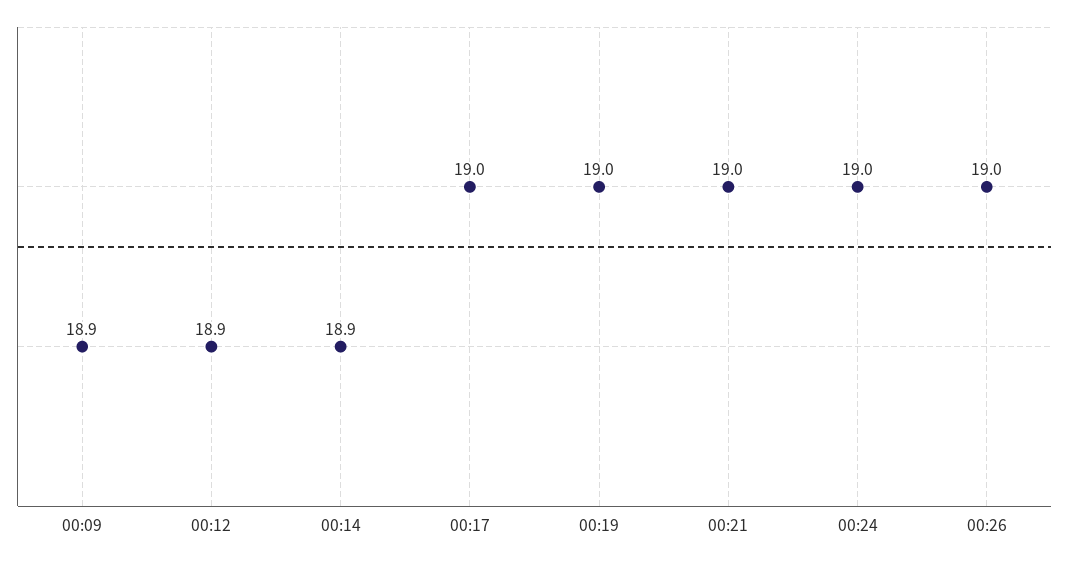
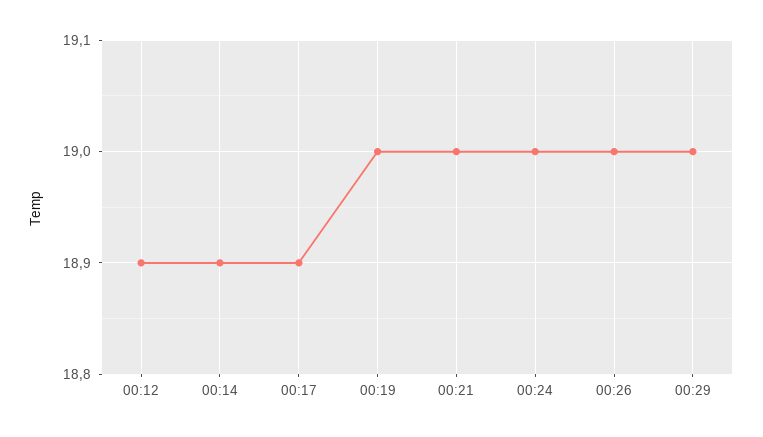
00:09: 18.9 -> none
00:17: 19 -> 18.9
00:29: none -> 19

